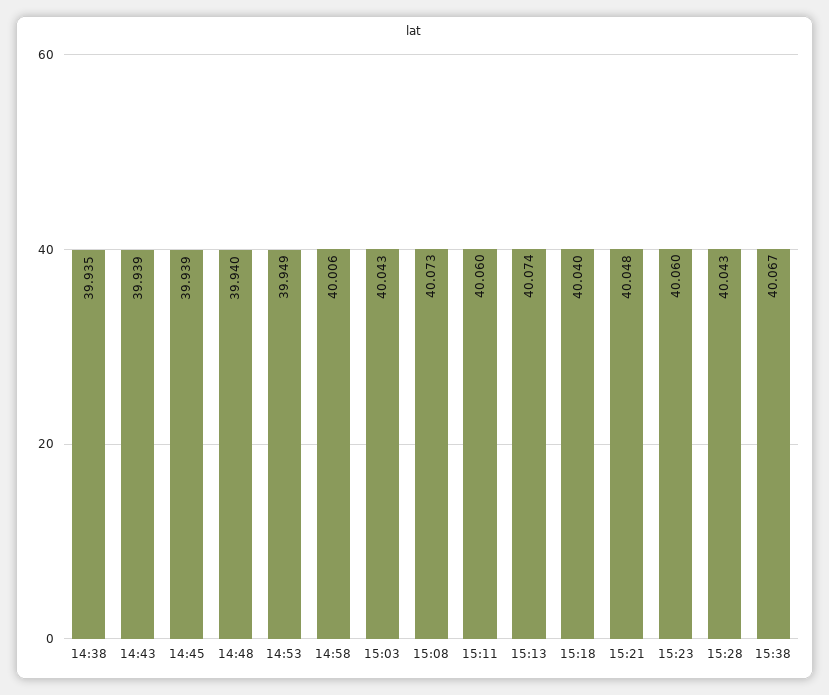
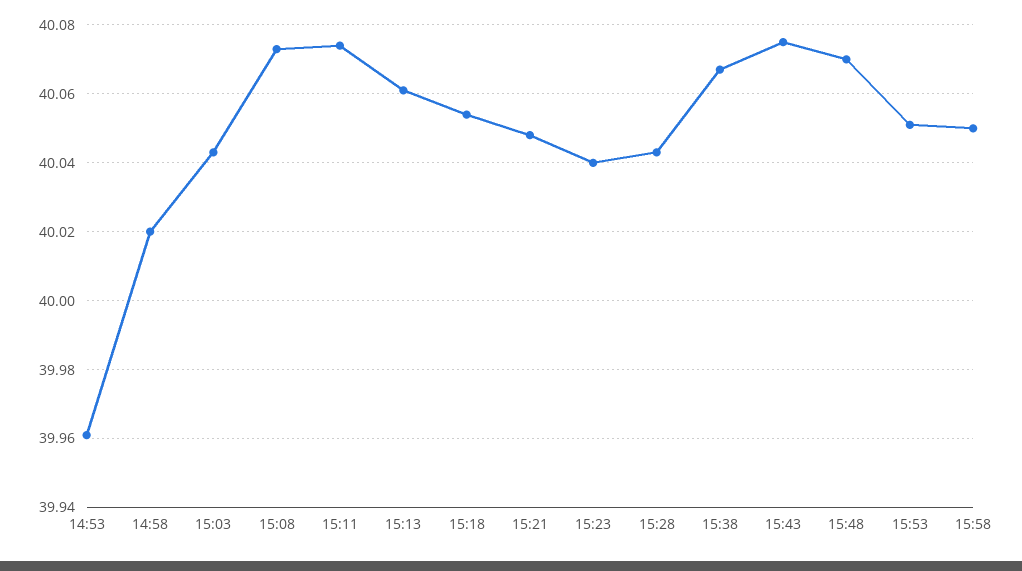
14:38: 39.935 -> none
14:43: 39.939 -> none
14:45: 39.939 -> none
14:48: 39.94 -> none
14:53: 39.949 -> 39.96
14:58: 40.006 -> 40.02
15:11: 40.06 -> 40.075
15:13: 40.074 -> 40.06
15:18: 40.04 -> 40.055
15:23: 40.06 -> 40.04
15:43: none -> 40.075
15:48: none -> 40.07
15:53: none -> 40.05
15:58: none -> 40.05

